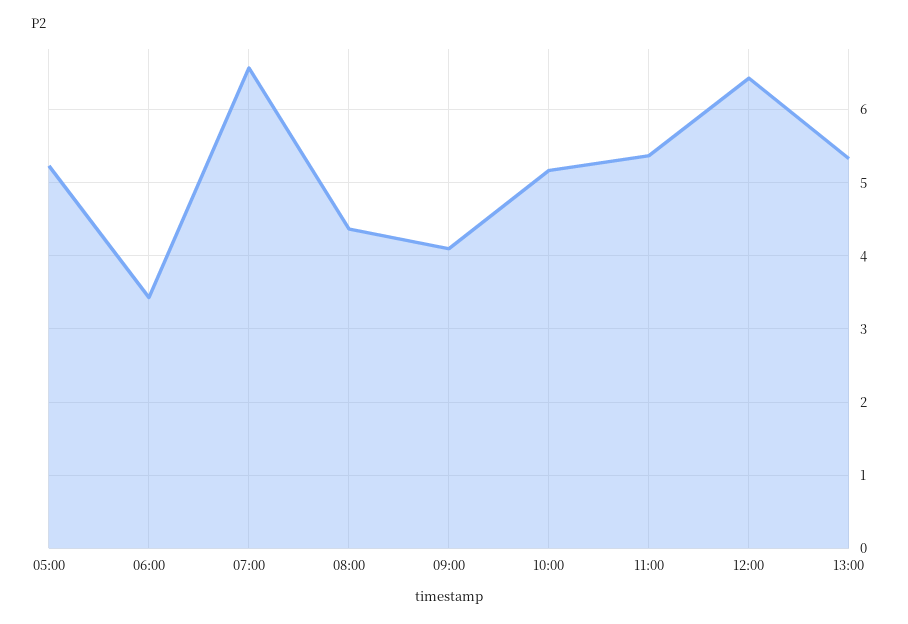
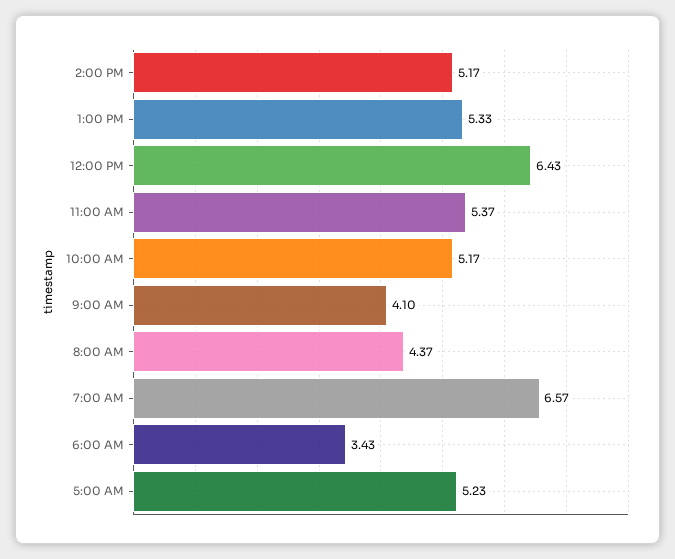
2:00 PM: none -> 5.17

